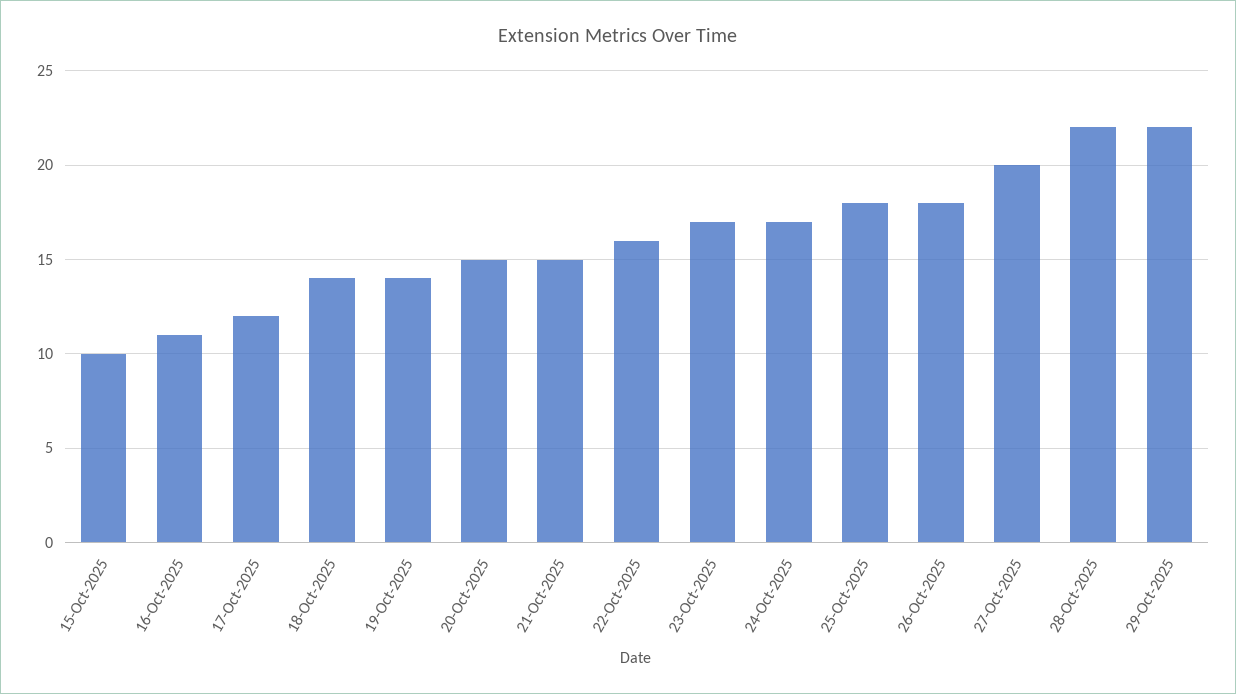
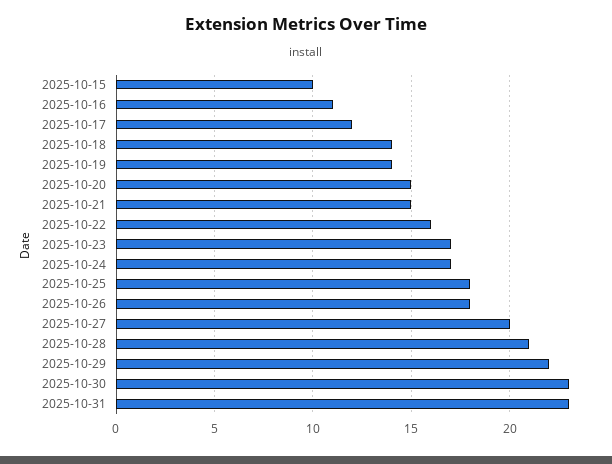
28-Oct-2025: 22 -> 21
2025-10-30: none -> 23
2025-10-31: none -> 23

